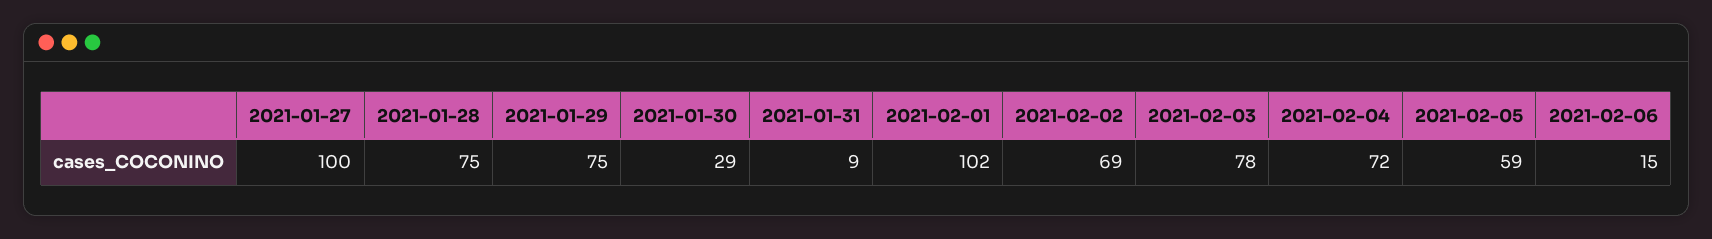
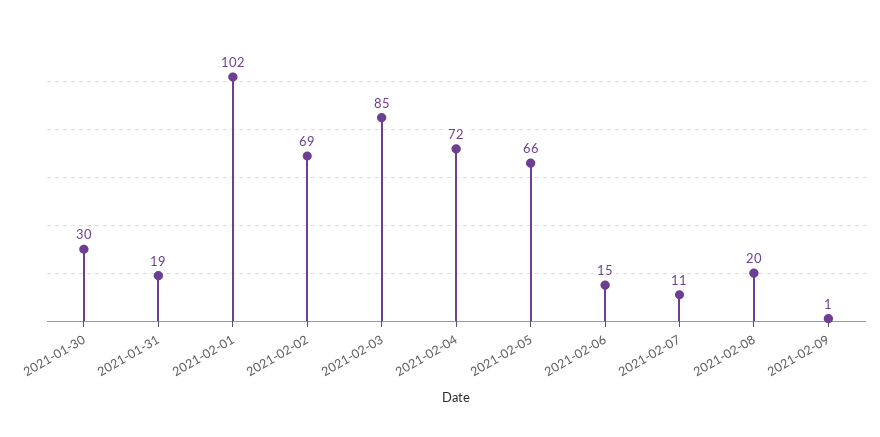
2021-01-27: 100 -> none
2021-01-28: 75 -> none
2021-01-29: 75 -> none
2021-01-30: 29 -> 30
2021-01-31: 9 -> 19
2021-02-03: 78 -> 85
2021-02-05: 59 -> 66
2021-02-07: none -> 11
2021-02-08: none -> 20
2021-02-09: none -> 1

